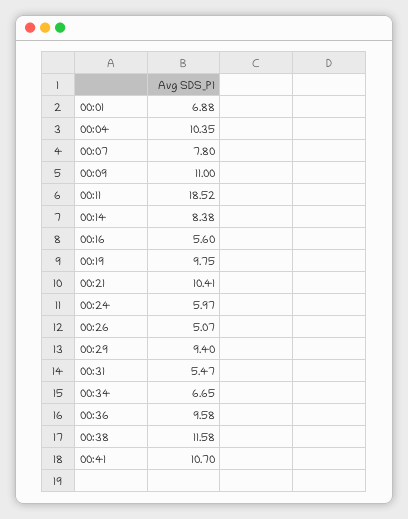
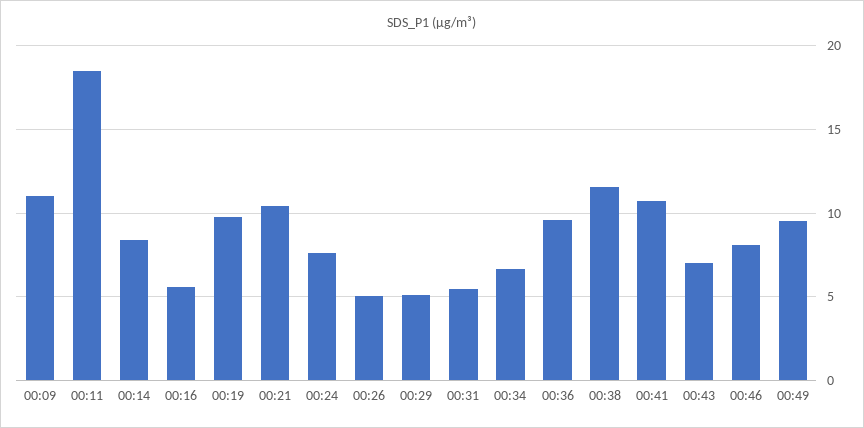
00:01: 6.88 -> none
00:04: 10.35 -> none
00:07: 7.8 -> none
00:24: 5.97 -> 7.5
00:29: 9.4 -> 5
00:43: none -> 7
00:46: none -> 8
00:49: none -> 9.5

